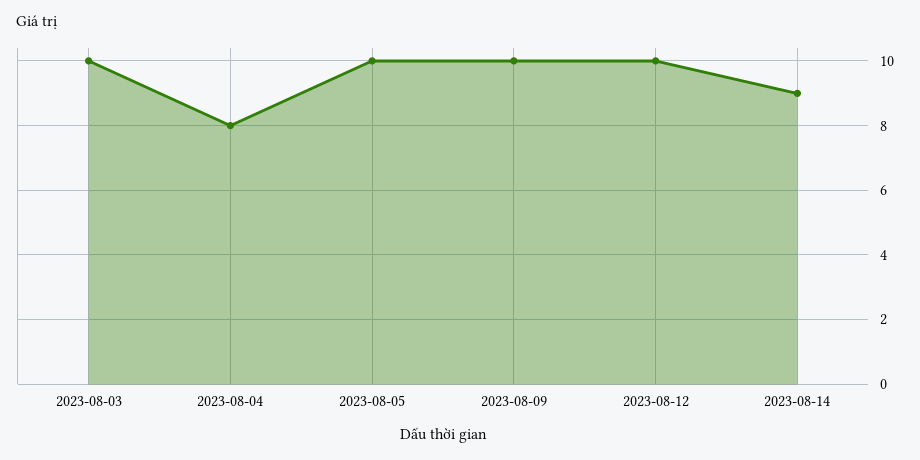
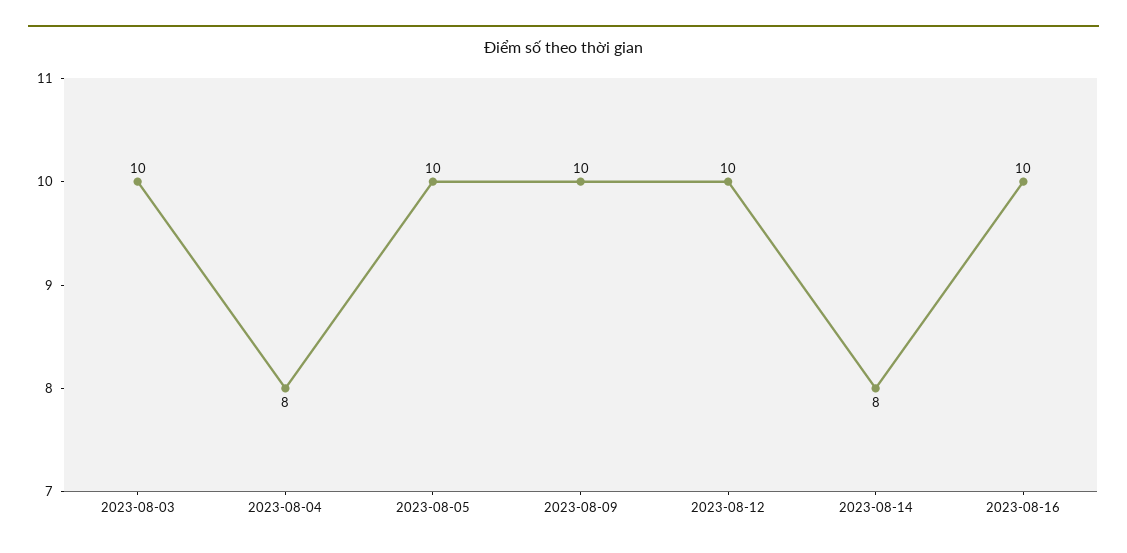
2023-08-14: 9 -> 8
2023-08-16: none -> 10

